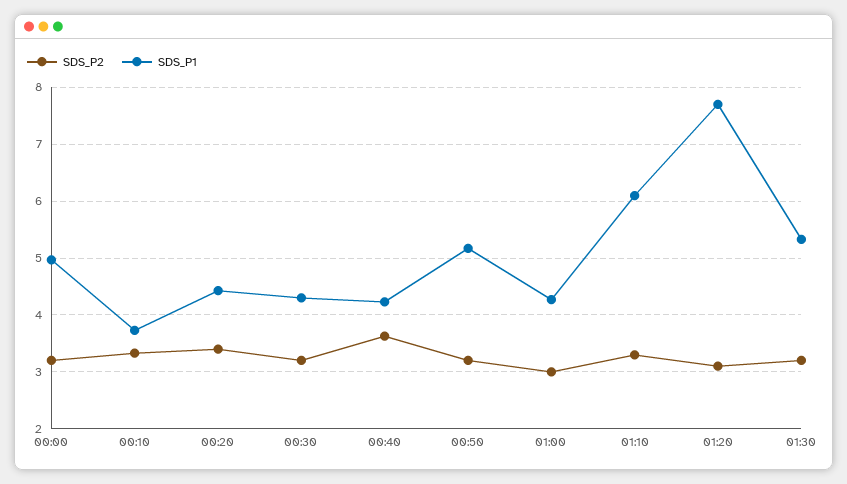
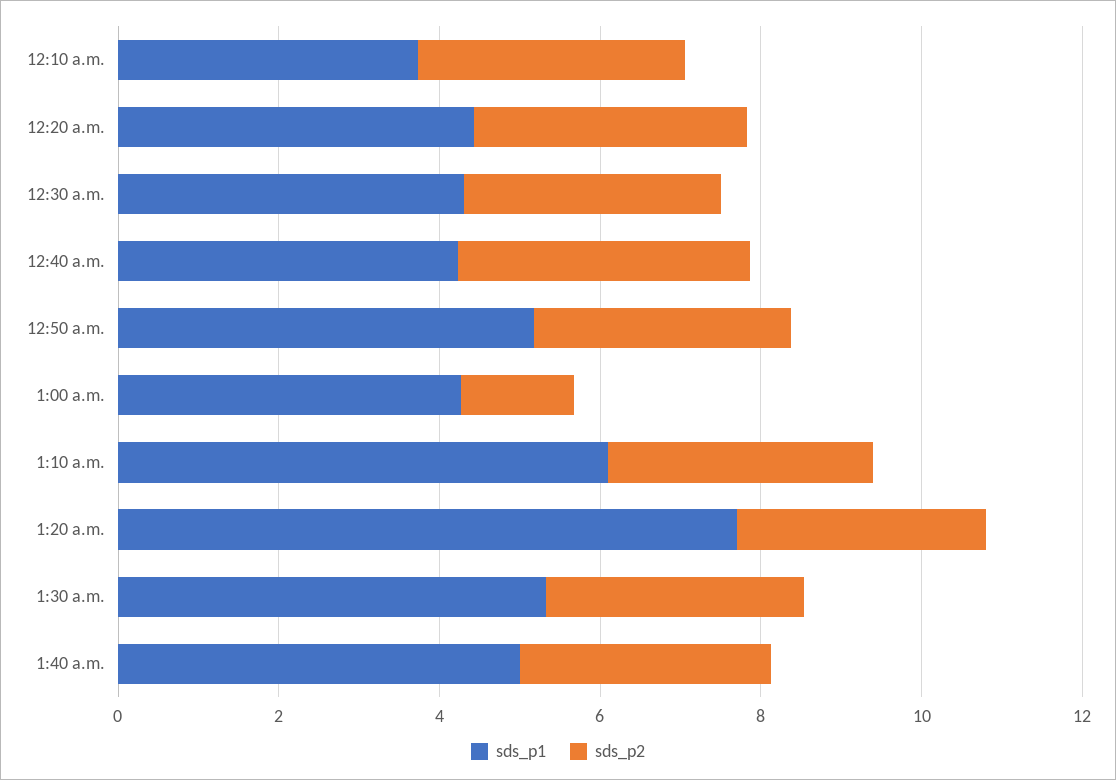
SDS_P2, 00:00: 3.2 -> none
SDS_P1, 00:00: 5 -> none
SDS_P2, 01:00: 3 -> 1.5
SDS_P1, 1:40 a.m.: none -> 5
SDS_P2, 1:40 a.m.: none -> 3

